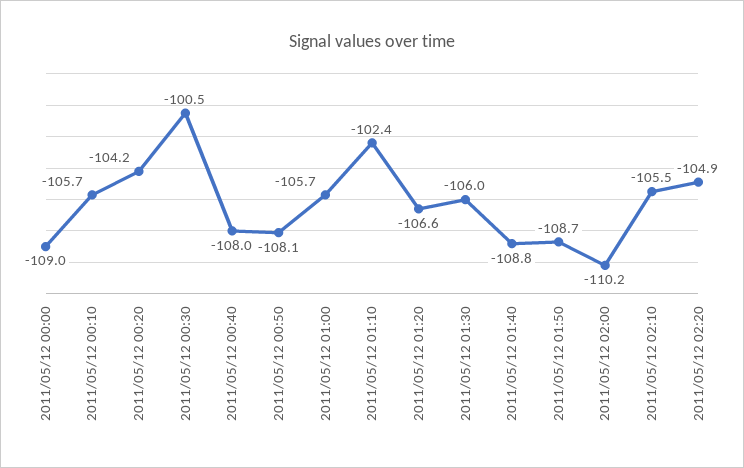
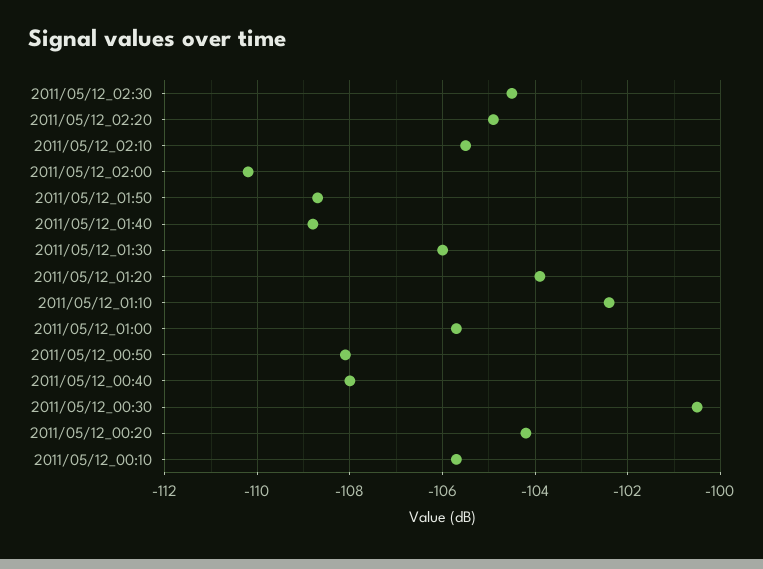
2011/05/12 00:00: -109 -> none
2011/05/12 01:20: -106.6 -> -104
2011/05/12_02:30: none -> -104.5

